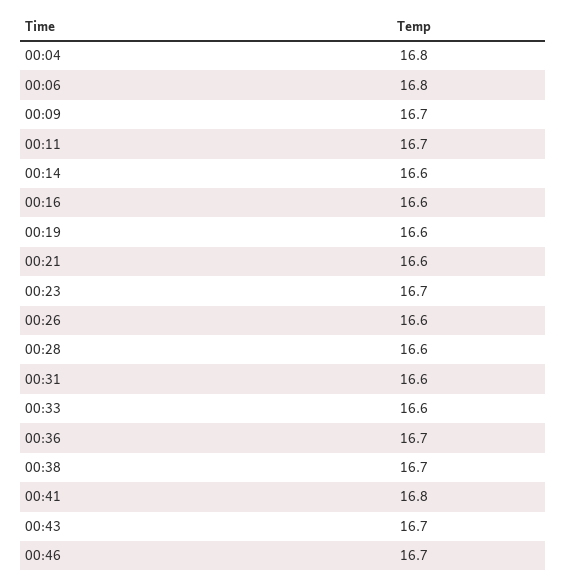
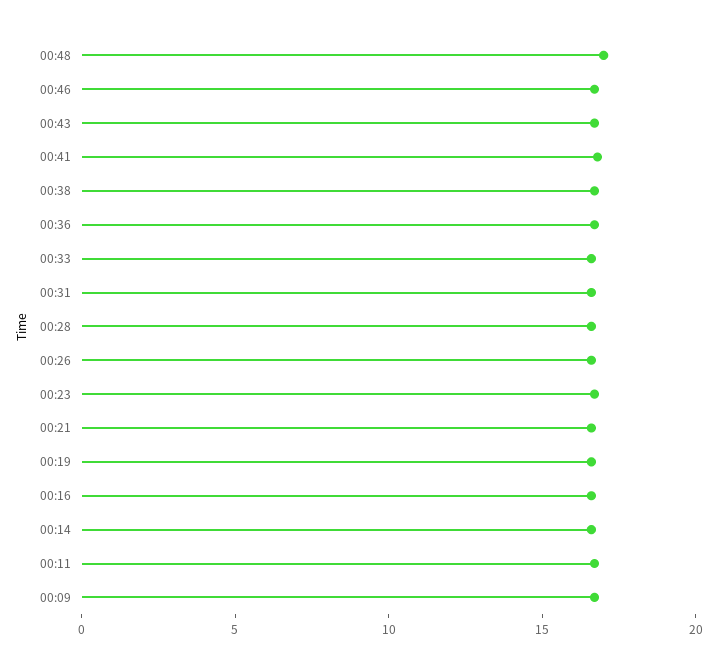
00:04: 16.8 -> none
00:06: 16.8 -> none
00:48: none -> 17

